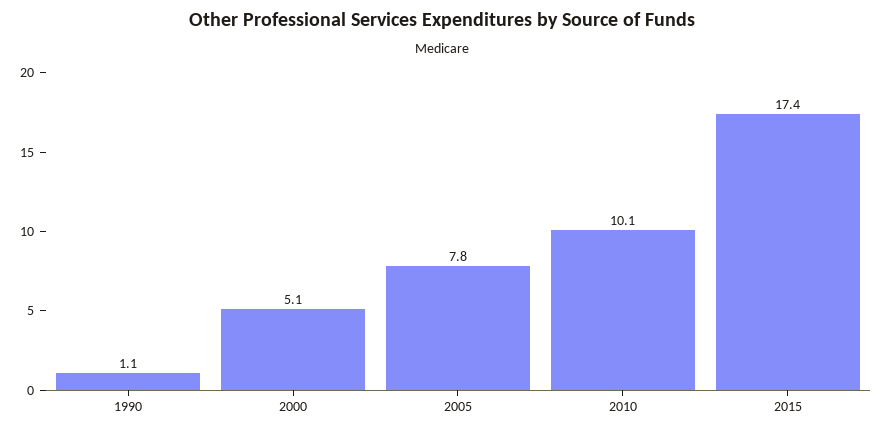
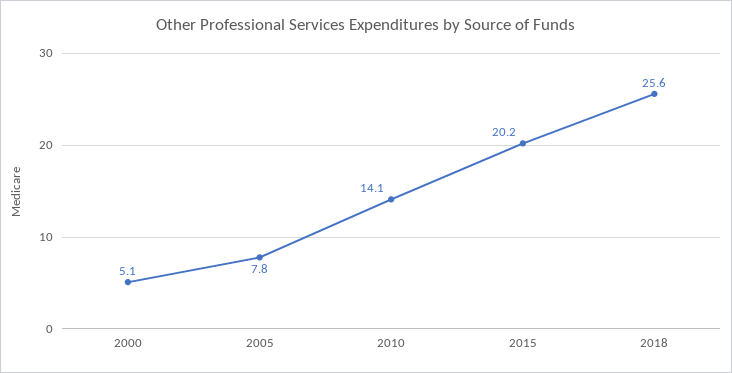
1990: 1.1 -> none
2010: 10.1 -> 14.1
2015: 17.4 -> 20.2
2018: none -> 25.6

